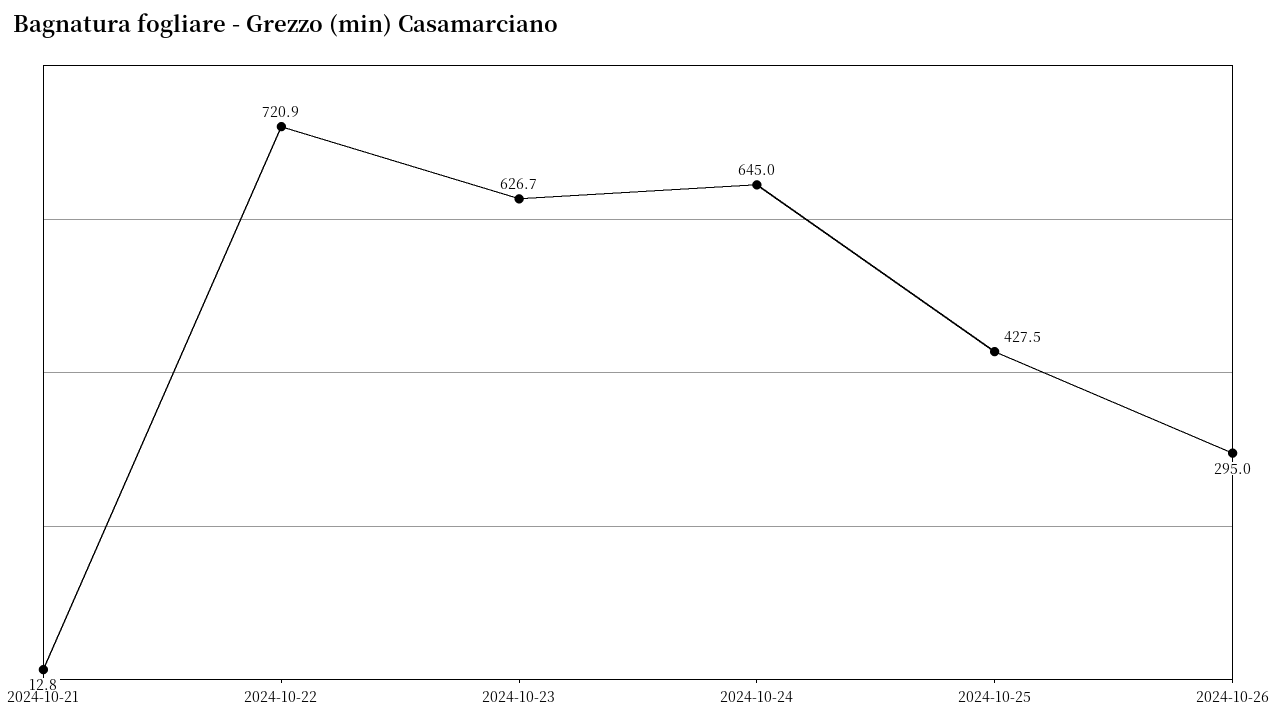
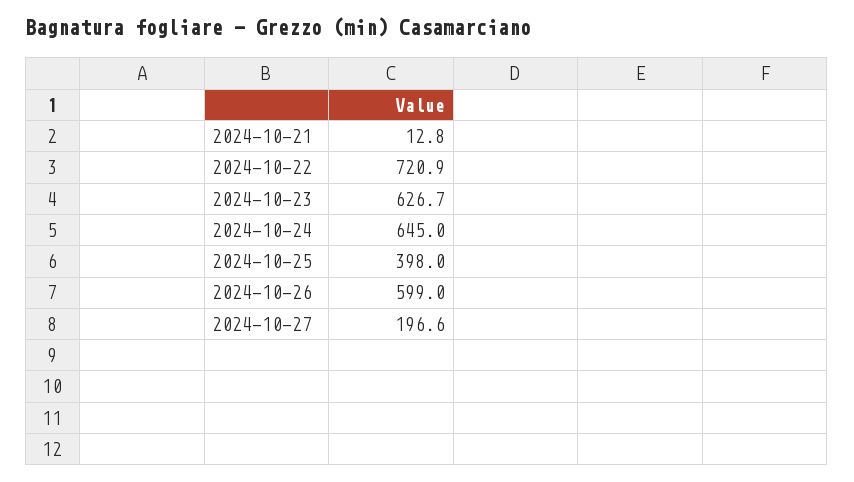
2024-10-25: 427.5 -> 398
2024-10-26: 295 -> 599
2024-10-27: none -> 196.6

